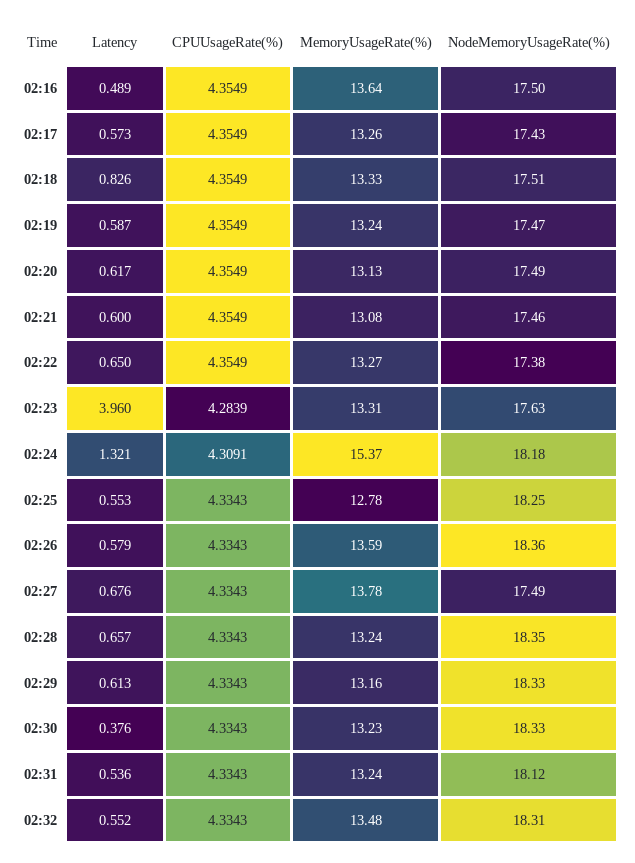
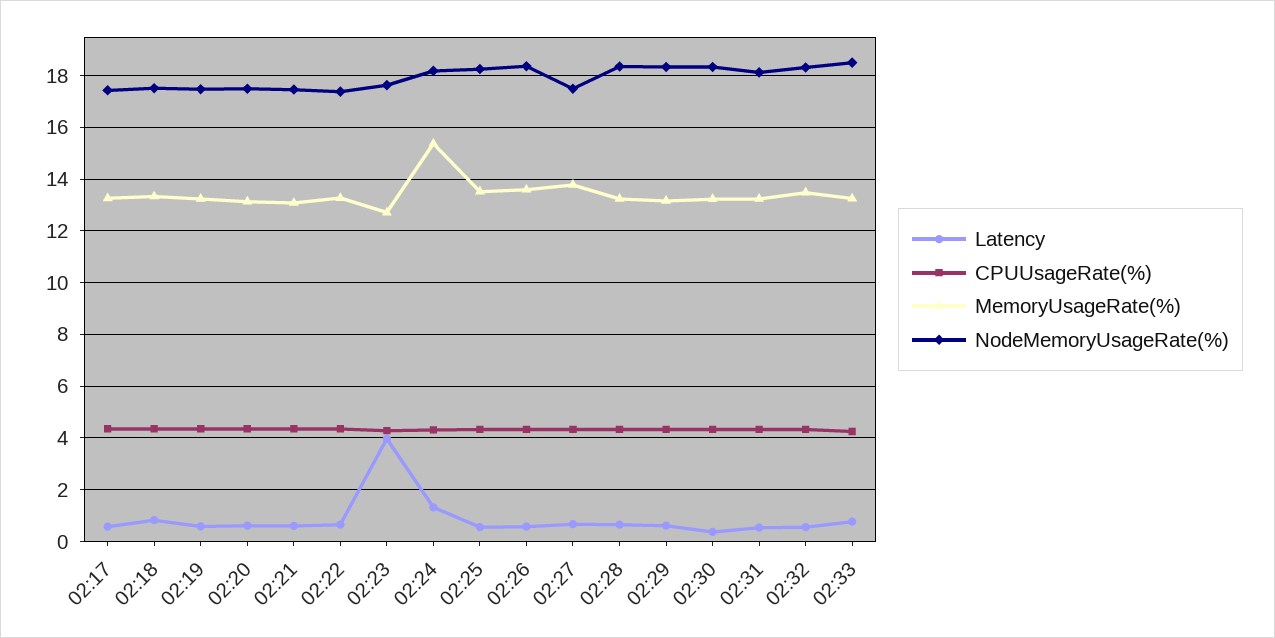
Latency, 02:16: 0.489 -> none
CPUUsageRate(%), 02:16: 4.3549 -> none
MemoryUsageRate(%), 02:16: 13.64 -> none
NodeMemoryUsageRate(%), 02:16: 17.5 -> none
MemoryUsageRate(%), 02:23: 13.31 -> 12.75
MemoryUsageRate(%), 02:25: 12.78 -> 13.5
Latency, 02:33: none -> 0.75
CPUUsageRate(%), 02:33: none -> 4.25
MemoryUsageRate(%), 02:33: none -> 13.25
NodeMemoryUsageRate(%), 02:33: none -> 18.5

